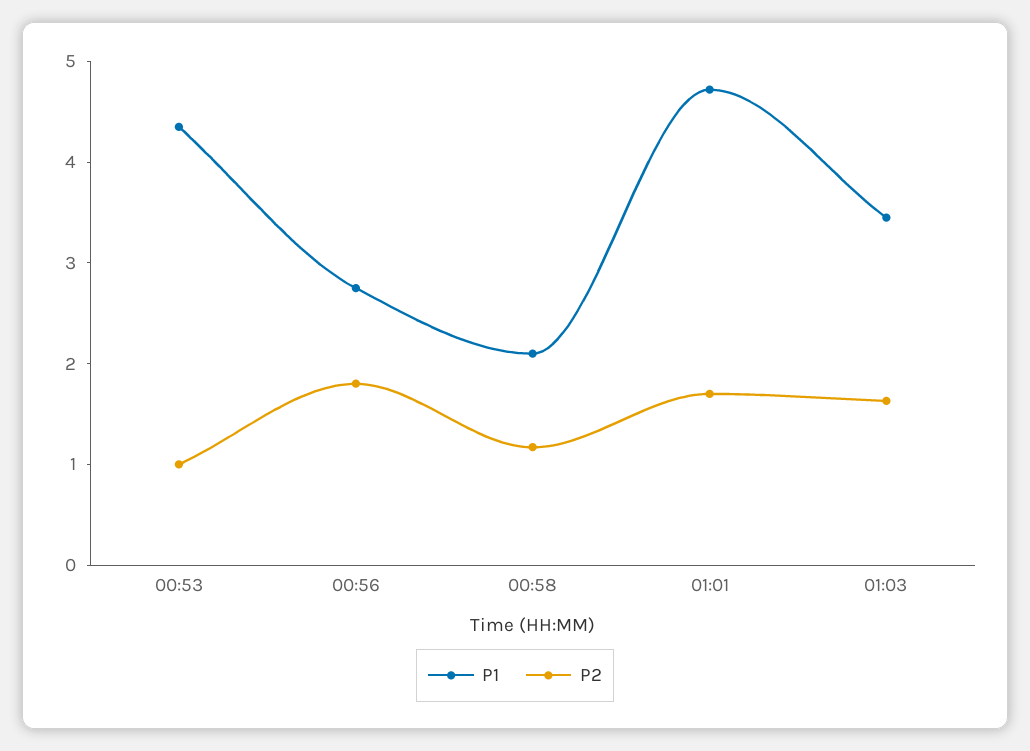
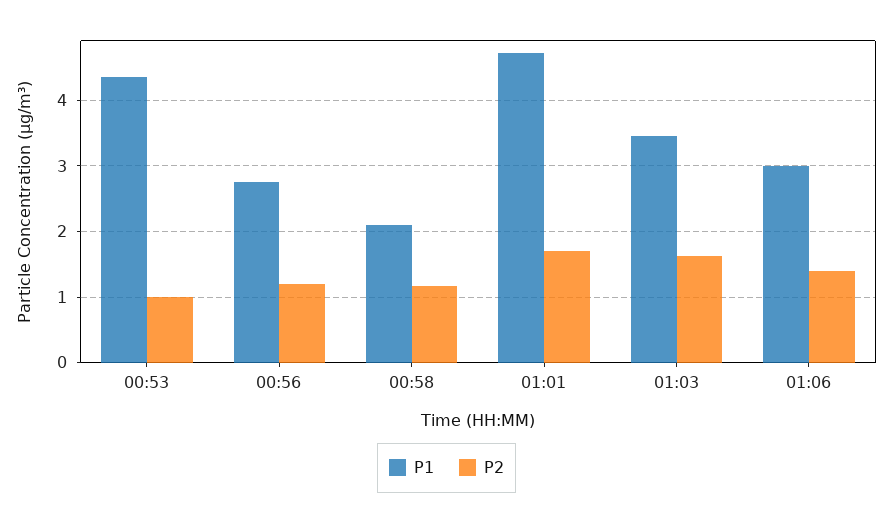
P2, 00:56: 1.8 -> 1.2
P1, 01:06: none -> 3
P2, 01:06: none -> 1.4

